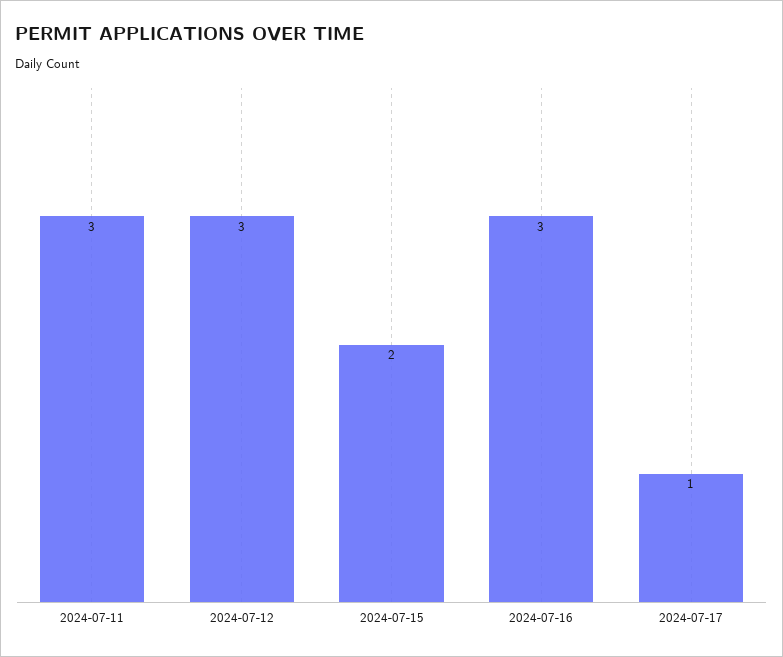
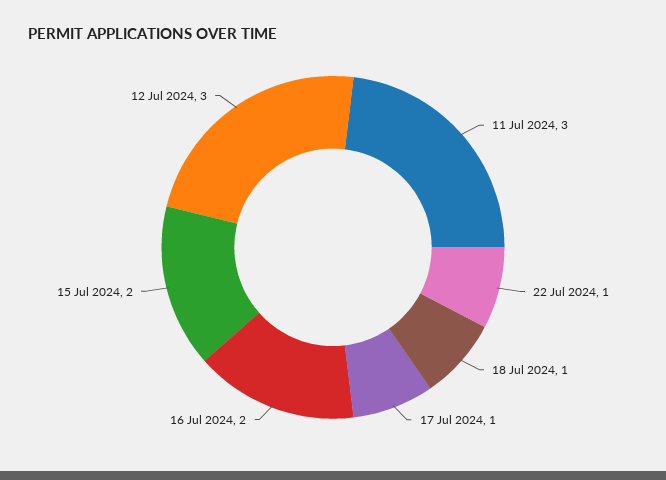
2024-07-16: 3 -> 2
22 Jul 2024: none -> 1
18 Jul 2024: none -> 1

